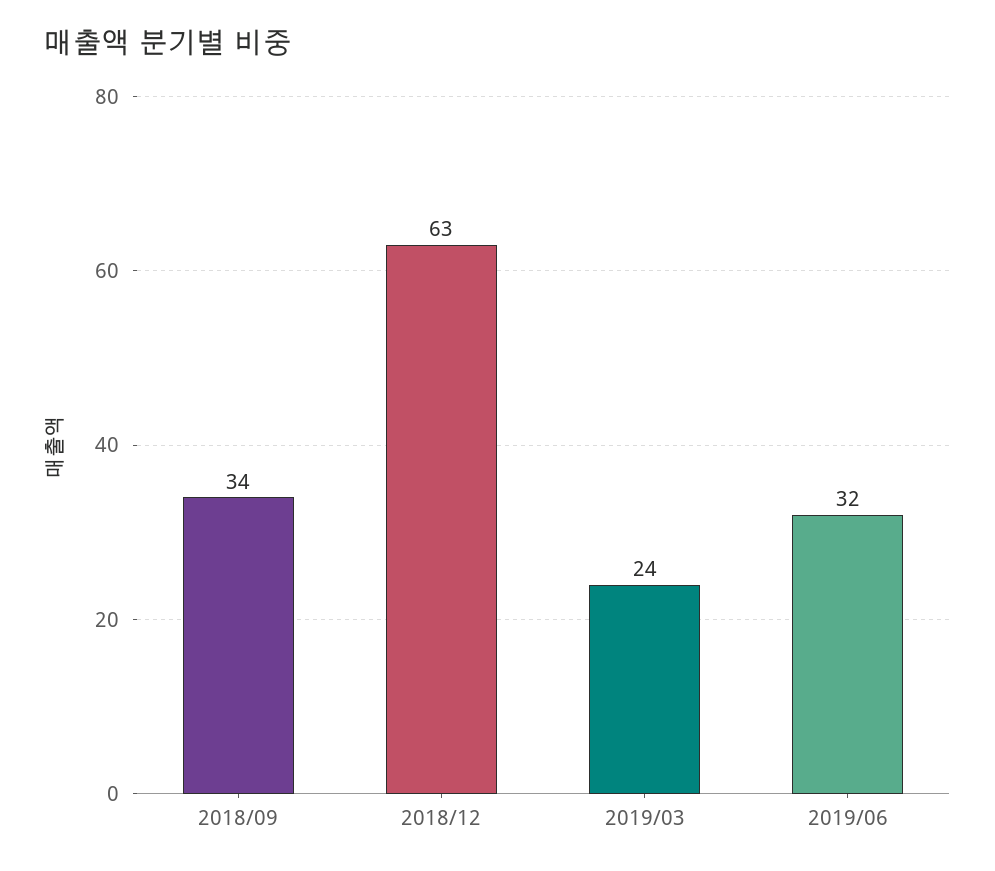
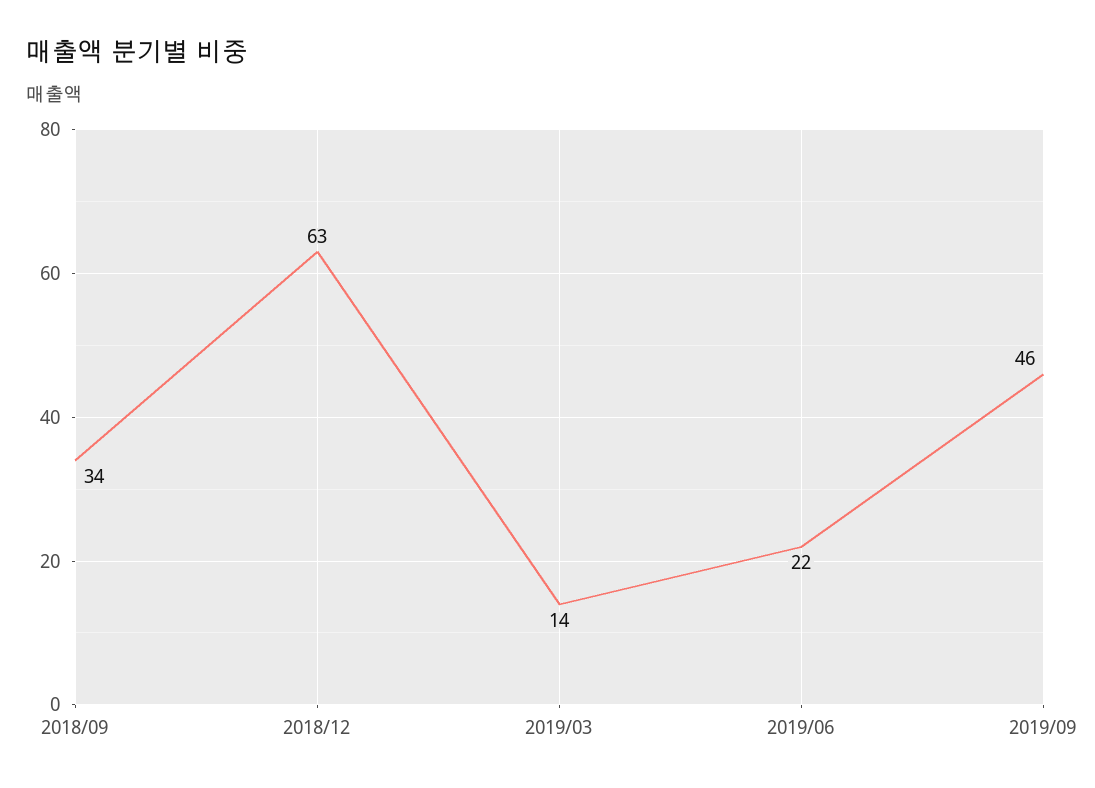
2019/03: 24 -> 14
2019/06: 32 -> 22
2019/09: none -> 46

